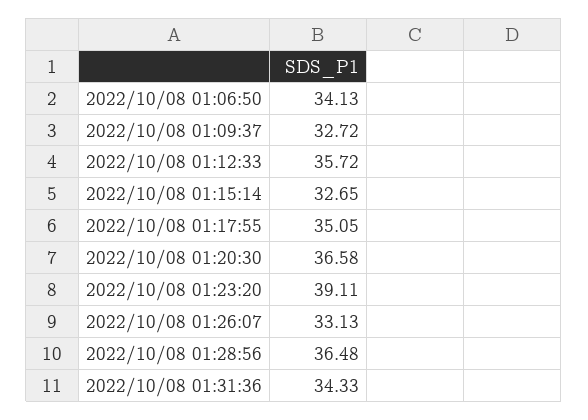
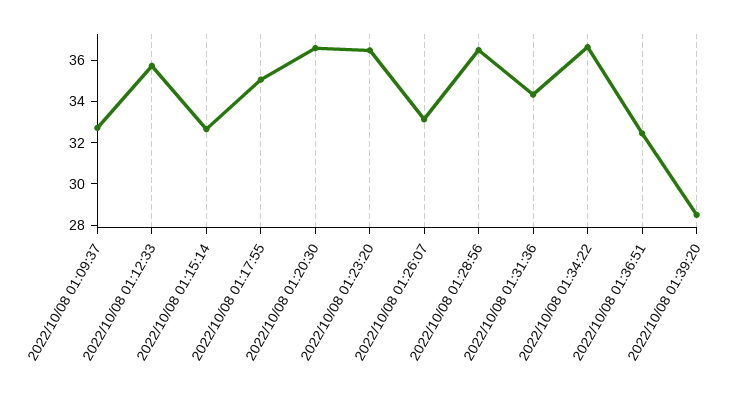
2022/10/08 01:06:50: 34.13 -> none
2022/10/08 01:23:20: 39.11 -> 36.5
2022/10/08 01:34:22: none -> 36.5
2022/10/08 01:36:51: none -> 32.5
2022/10/08 01:39:20: none -> 28.5

